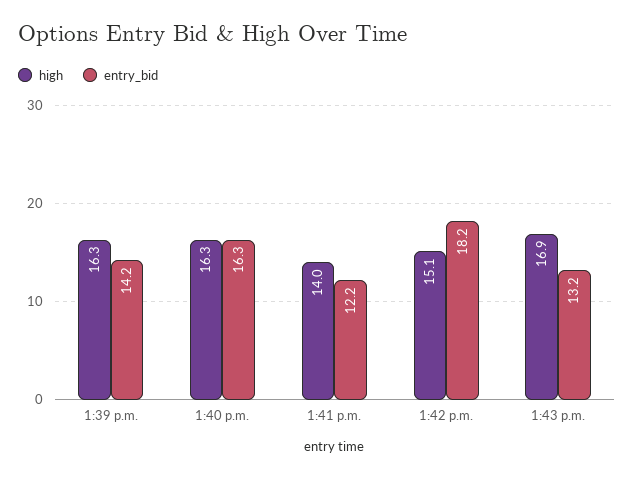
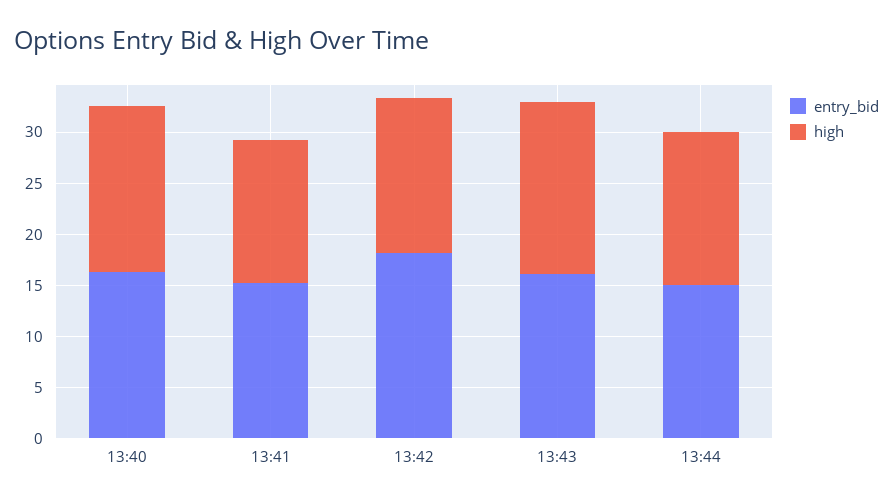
high, 1:39 p.m.: 16.3 -> none
entry_bid, 1:39 p.m.: 14.2 -> none
entry_bid, 1:41 p.m.: 12.2 -> 15
entry_bid, 1:43 p.m.: 13.2 -> 16
entry_bid, 13:44: none -> 15
high, 13:44: none -> 15

